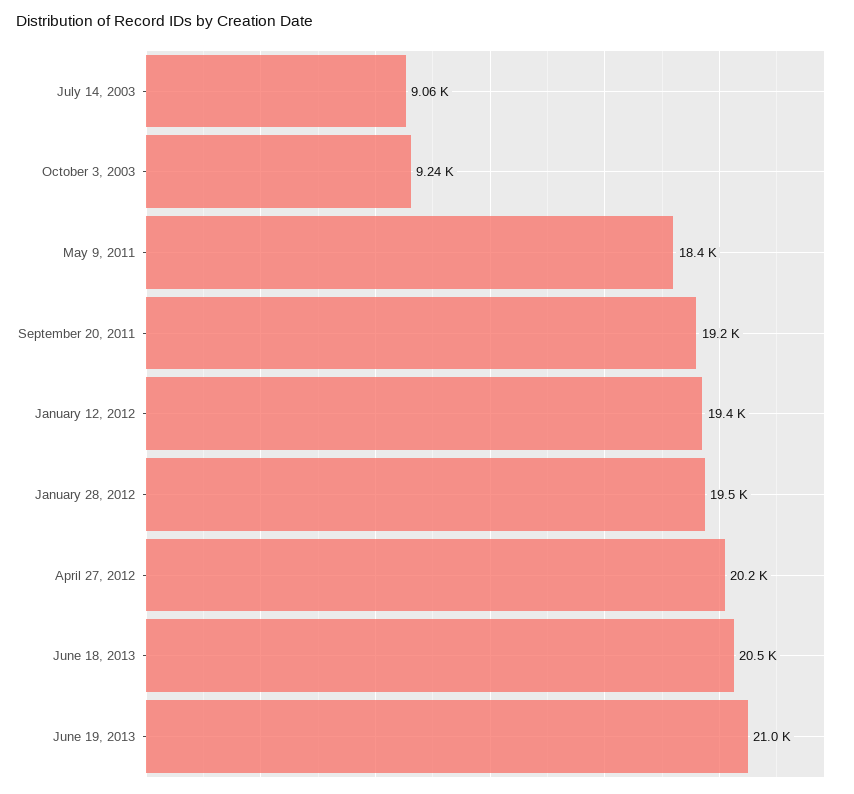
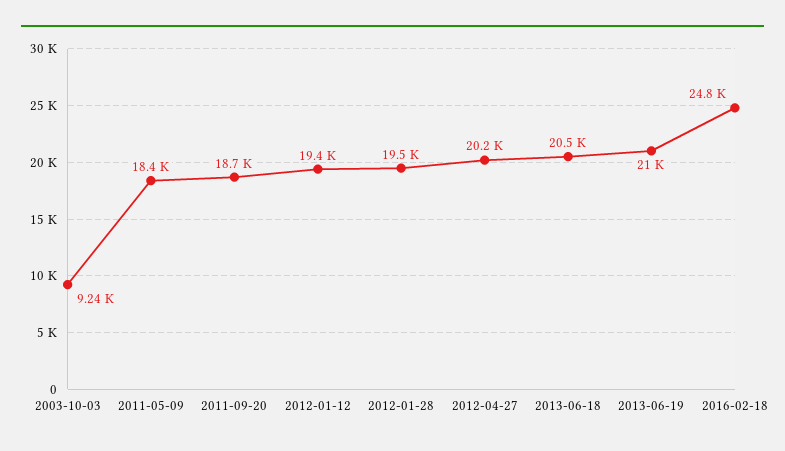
July 14, 2003: 9060 -> none
September 20, 2011: 19200 -> 18700
2016-02-18: none -> 24800

